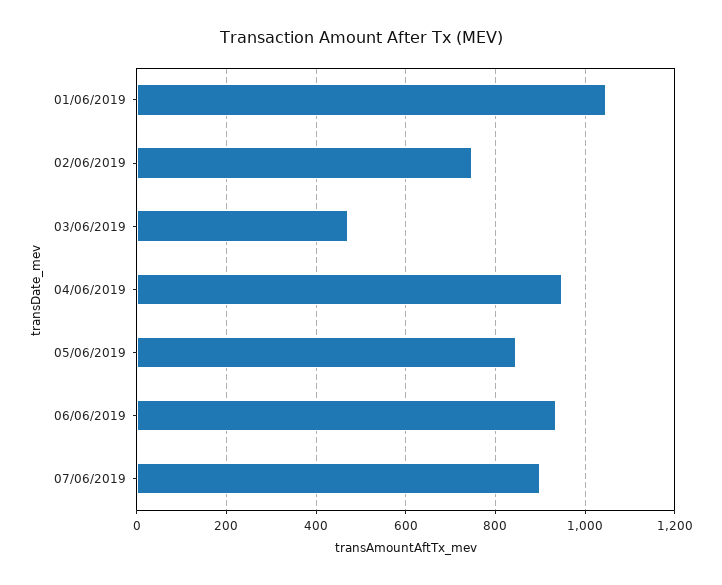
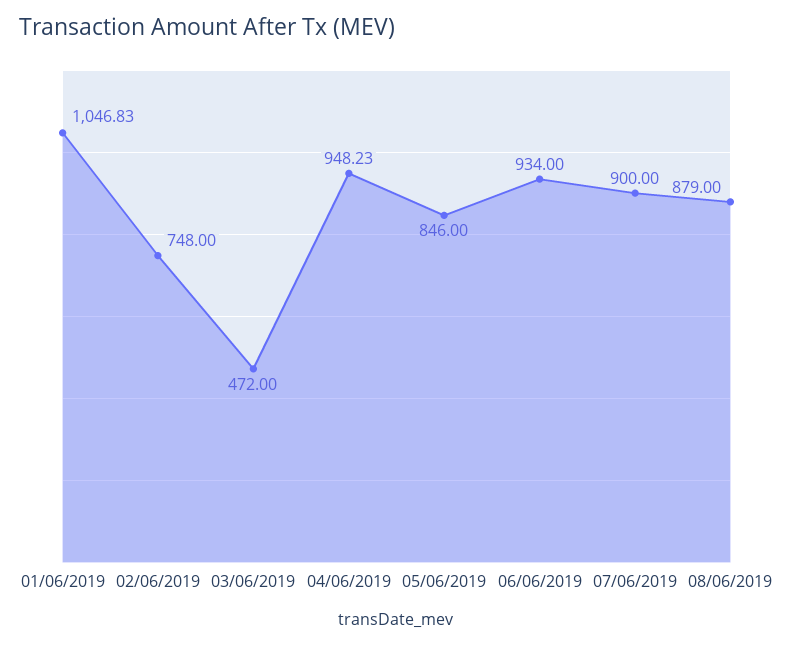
08/06/2019: none -> 879

